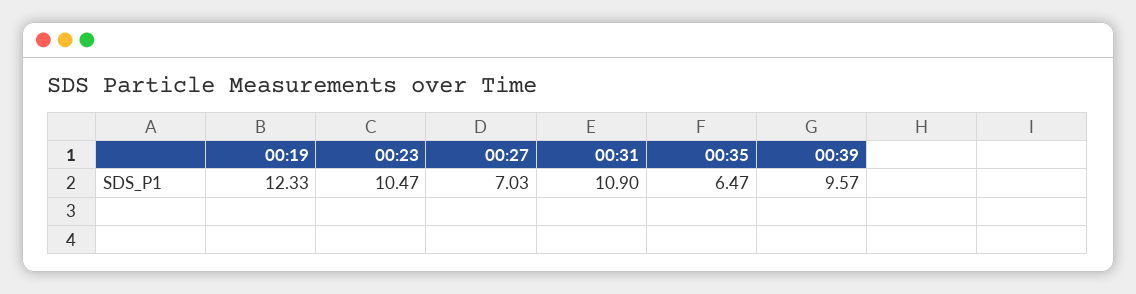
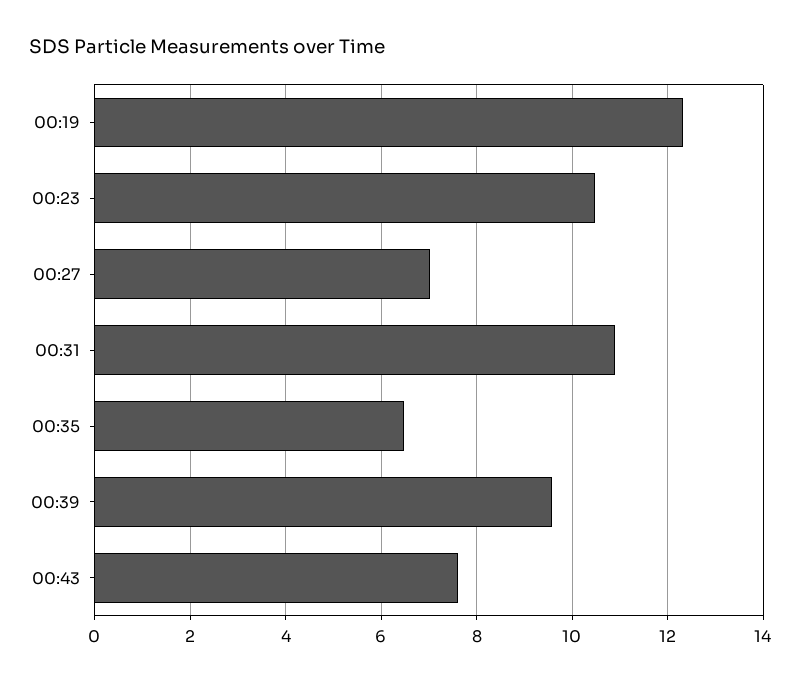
00:43: none -> 7.6

